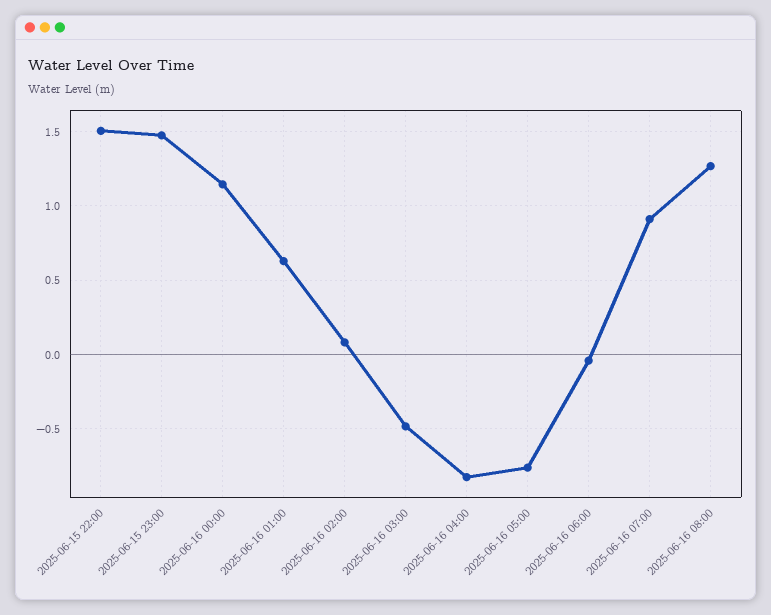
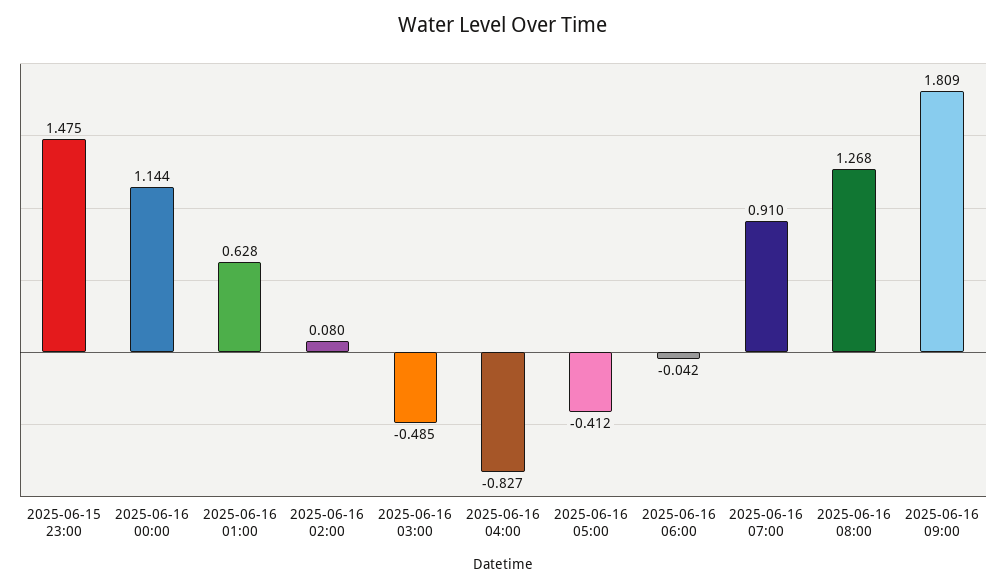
2025-06-15 22:00: 1.5 -> none
2025-06-16 05:00: -0.75 -> -0.412
2025-06-16 09:00: none -> 1.809

